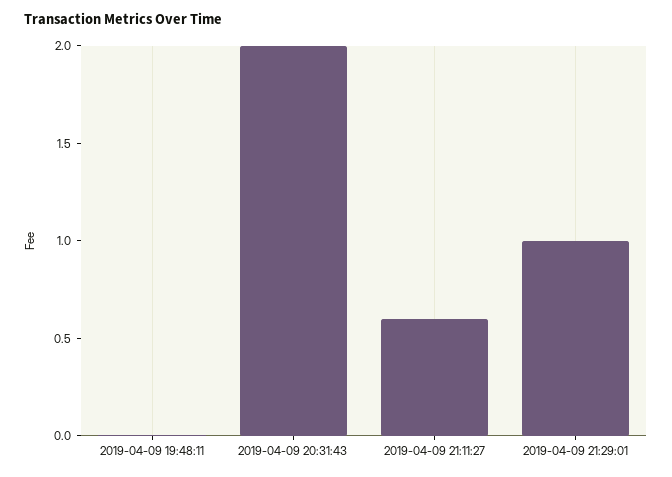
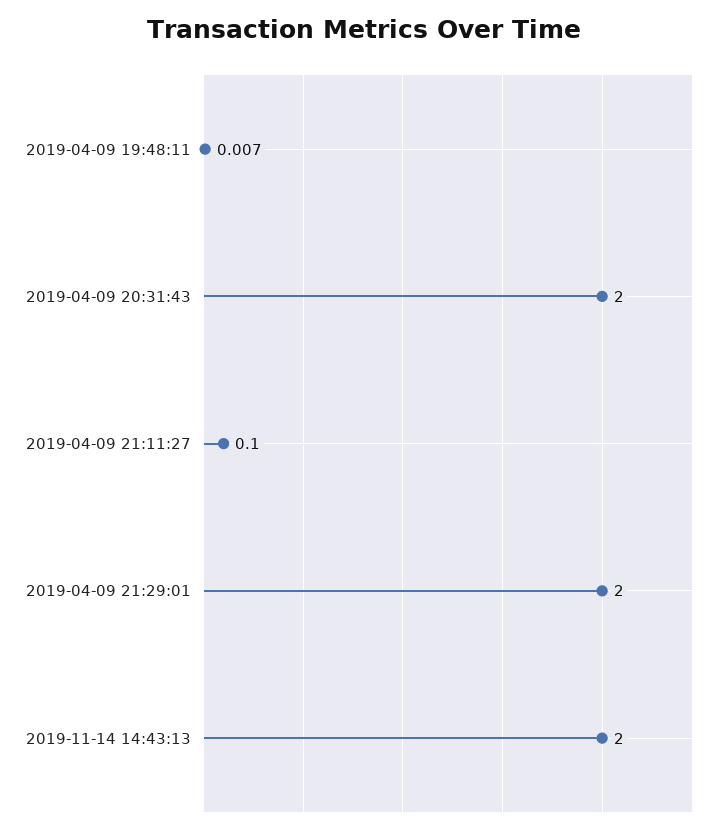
2019-04-09 21:11:27: 0.6 -> 0.1
2019-04-09 21:29:01: 1 -> 2
2019-11-14 14:43:13: none -> 2

